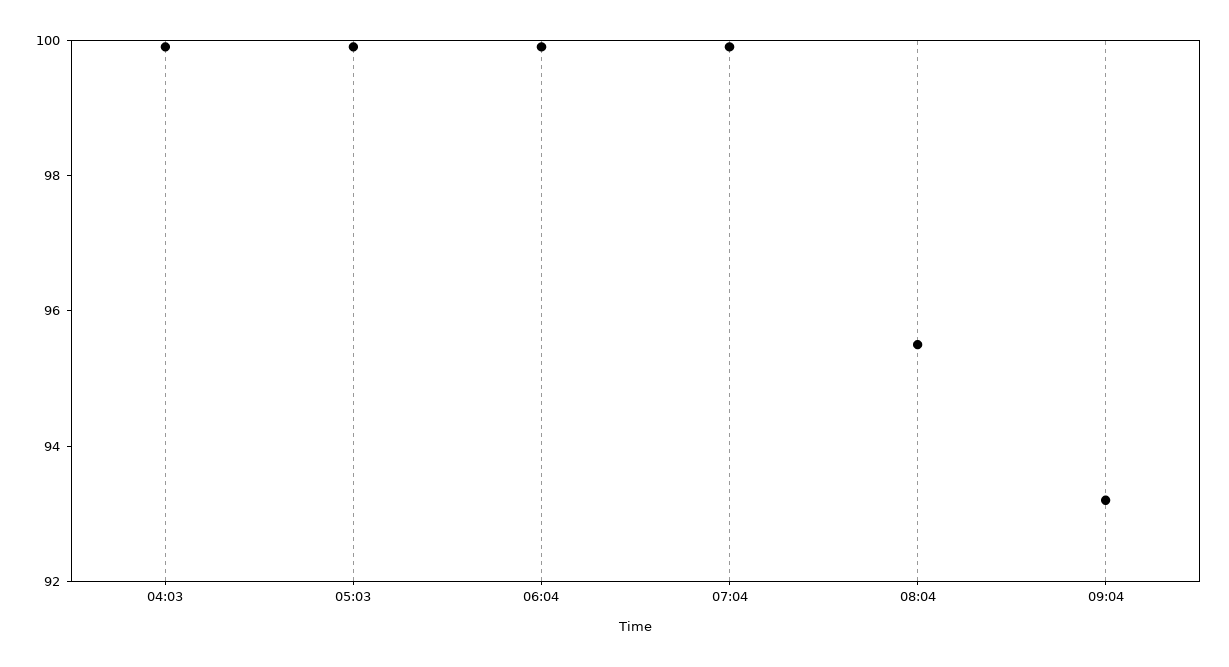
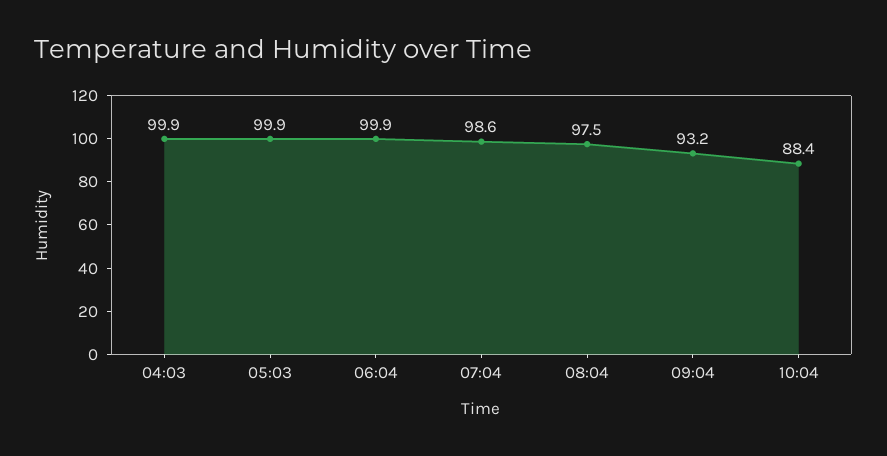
07:04: 100 -> 98.6
08:04: 95.5 -> 97.5
10:04: none -> 88.4

